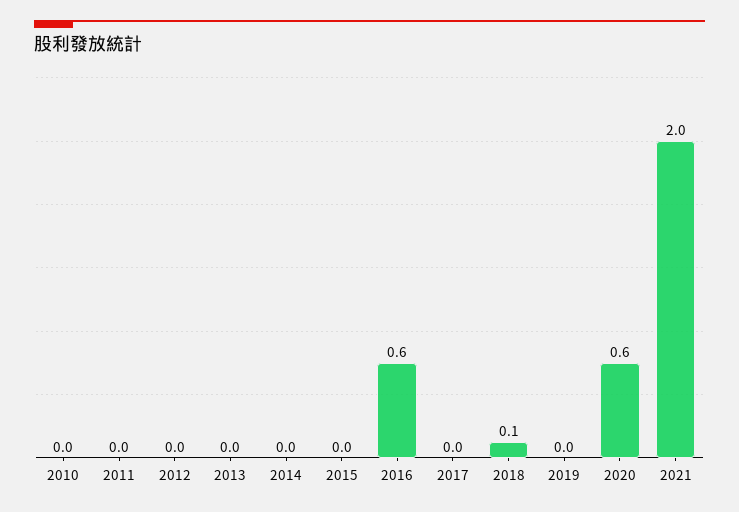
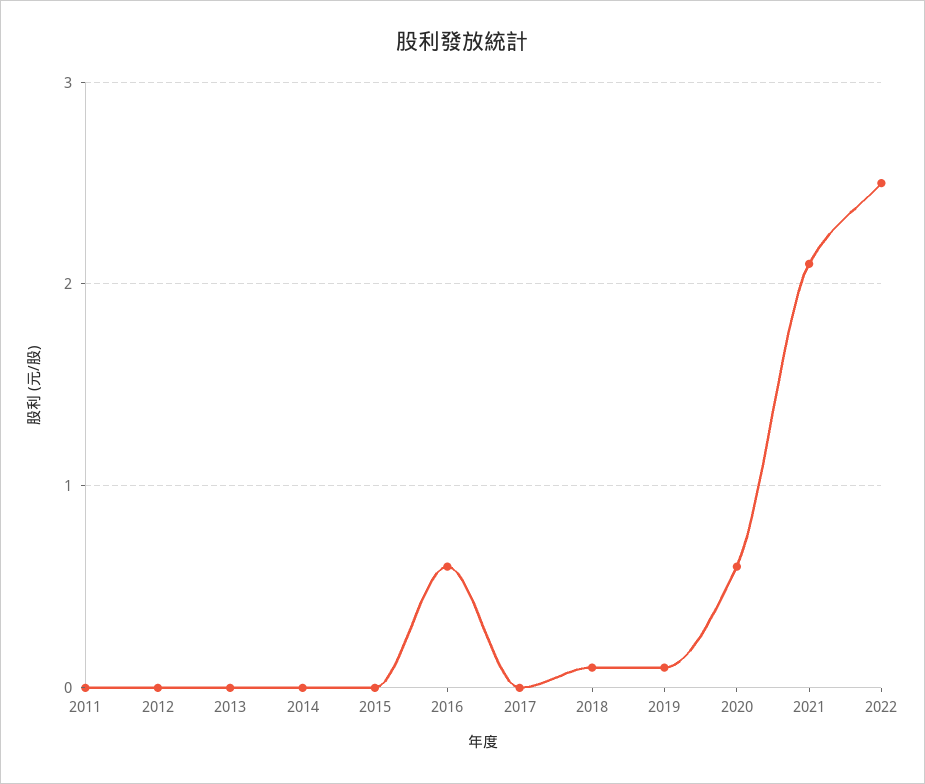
2010: 0 -> none
2019: 0 -> 0.1
2021: 2 -> 2.1
2022: none -> 2.5

